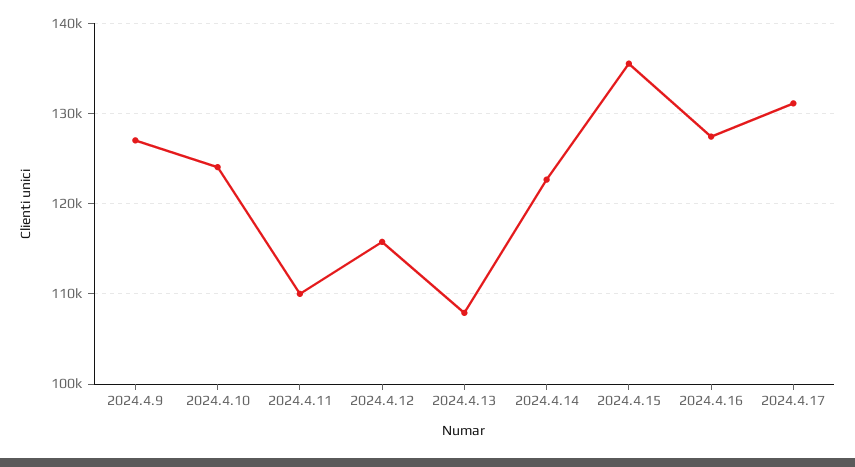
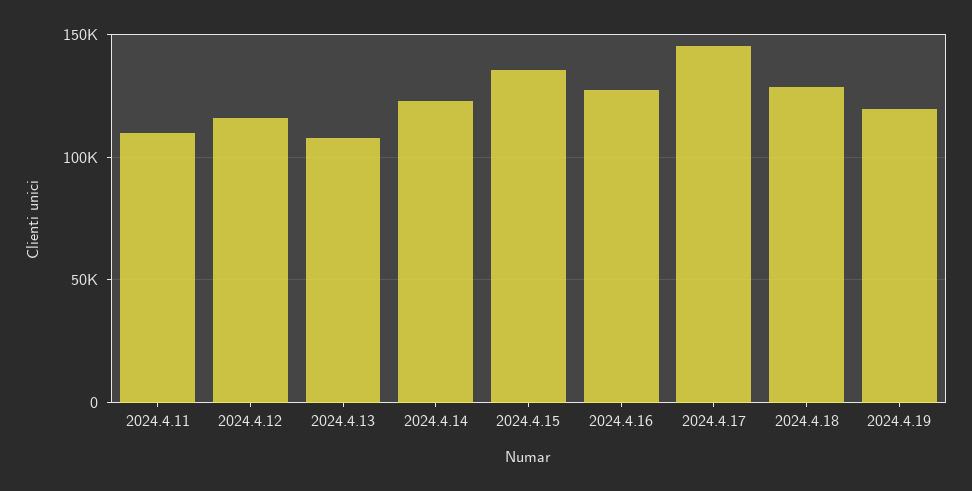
2024.4.9: 127000 -> none
2024.4.10: 124000 -> none
2024.4.17: 131000 -> 145000
2024.4.18: none -> 130000
2024.4.19: none -> 120000

